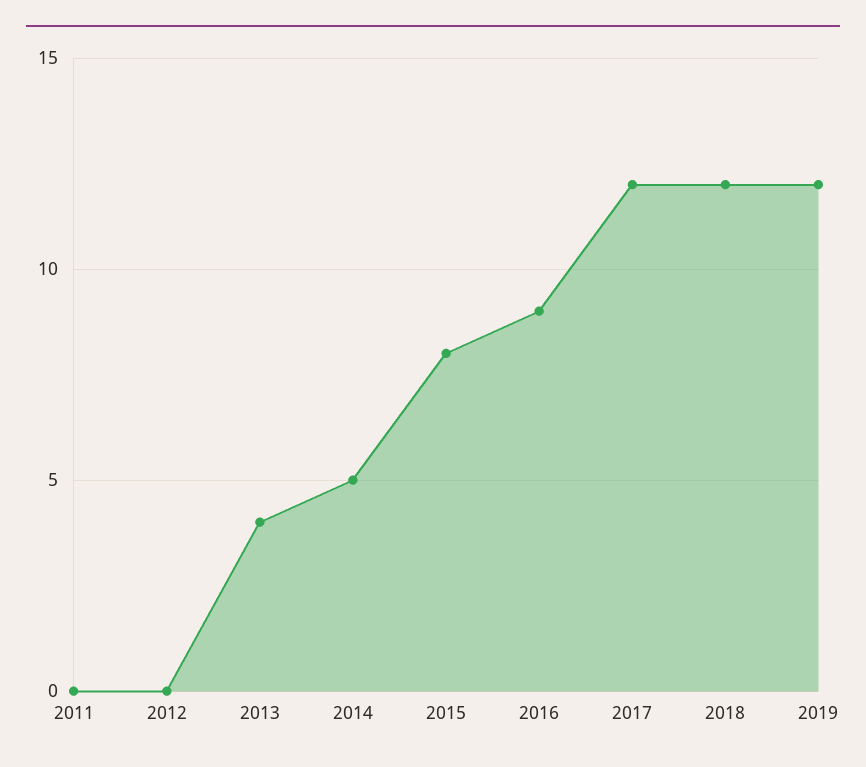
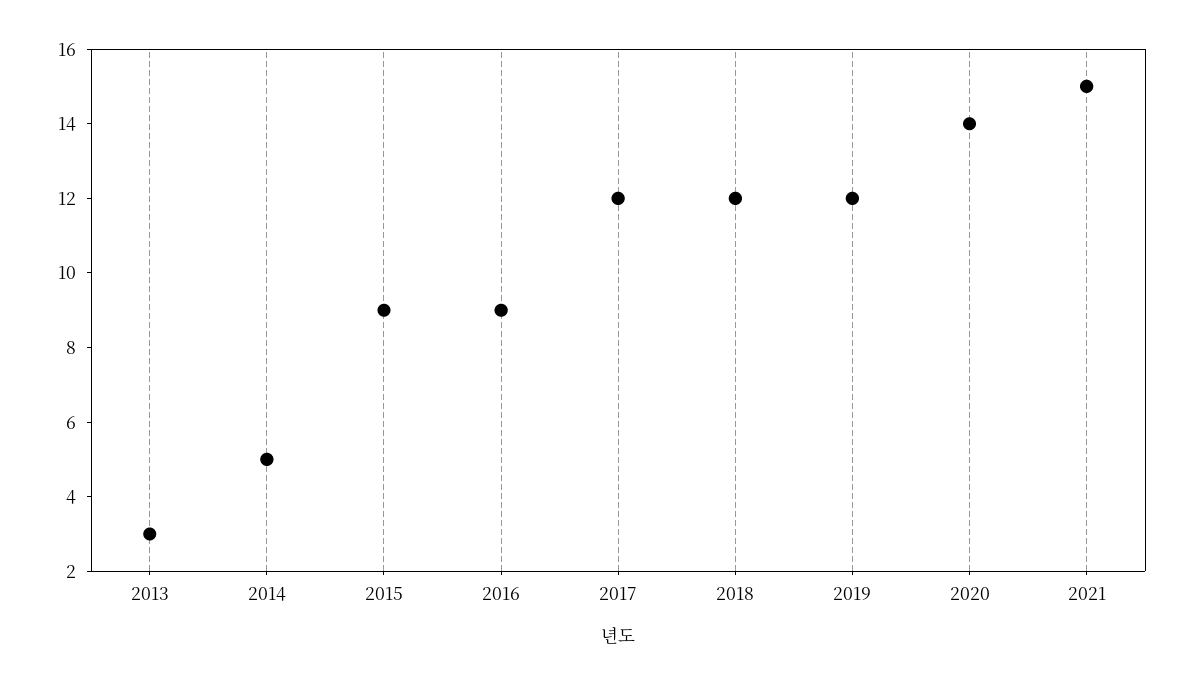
2011: 0 -> none
2012: 0 -> none
2013: 4 -> 3
2015: 8 -> 9
2020: none -> 14
2021: none -> 15

